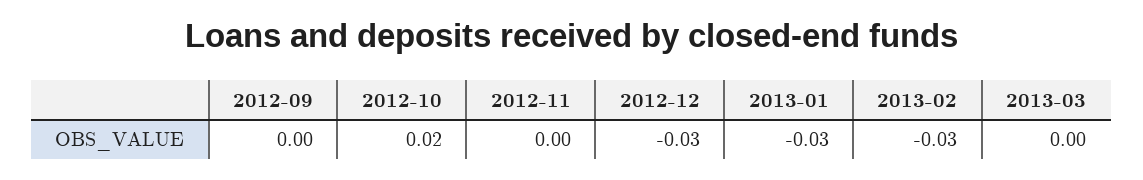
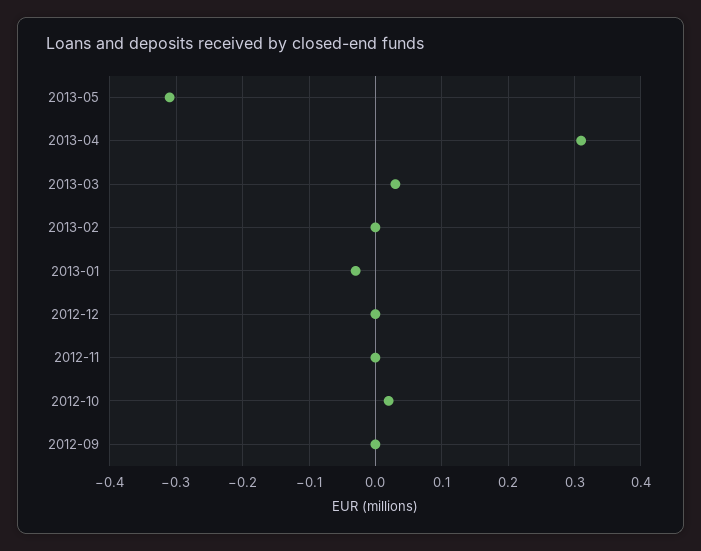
2012-12: -0.03 -> 0
2013-02: -0.03 -> 0
2013-03: 0 -> 0.03
2013-05: none -> -0.31
2013-04: none -> 0.31

